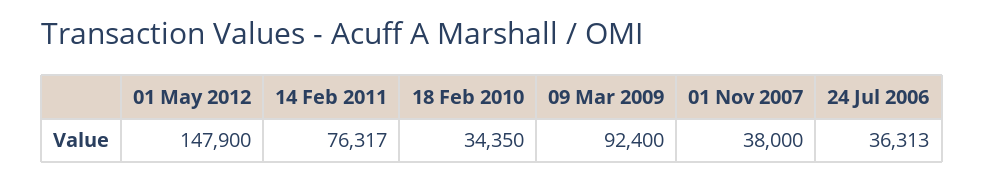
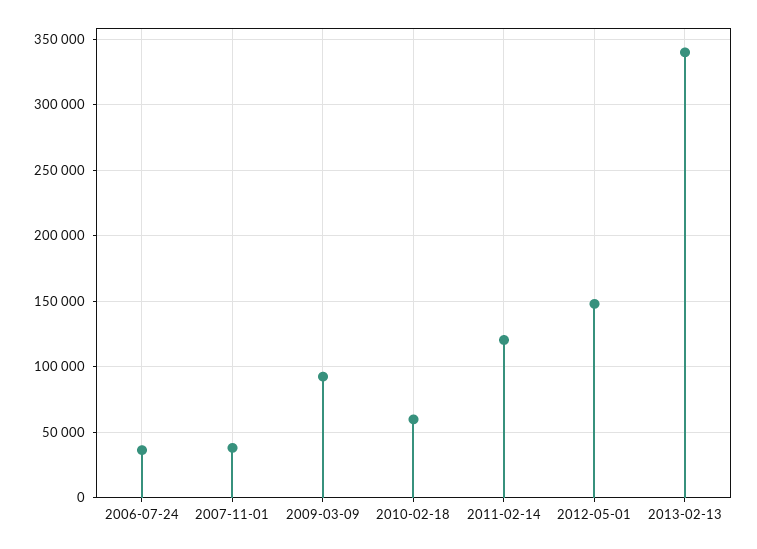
14 Feb 2011: 76317 -> 120000
18 Feb 2010: 34350 -> 60000
2013-02-13: none -> 340000

